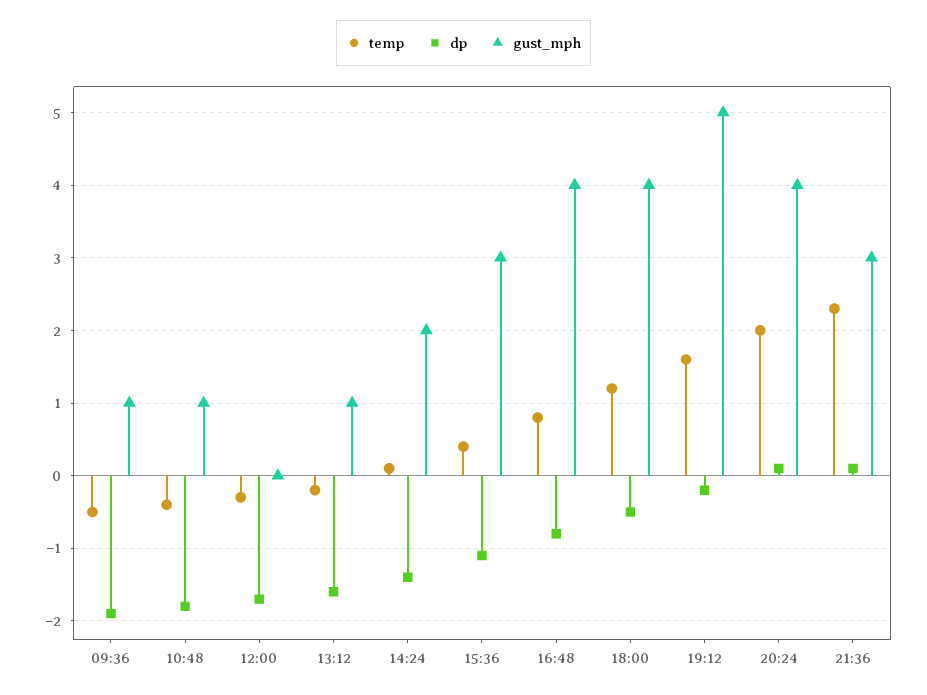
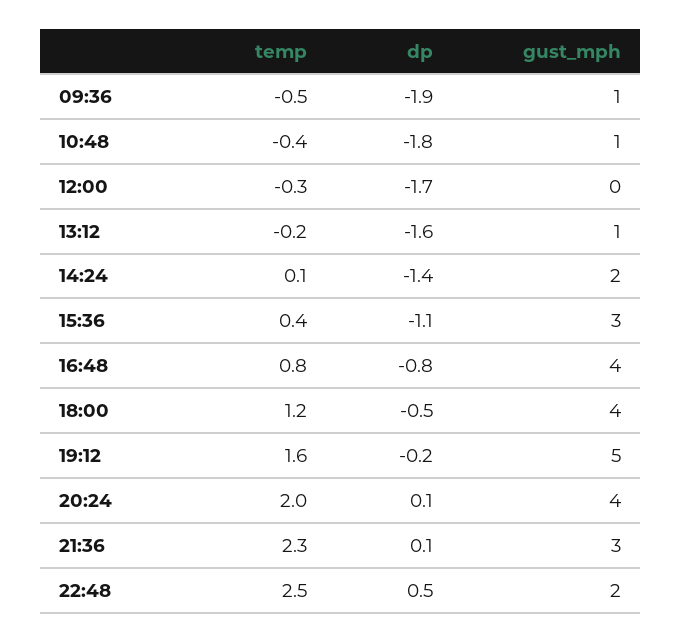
temp, 22:48: none -> 2.5
dp, 22:48: none -> 0.5
gust_mph, 22:48: none -> 2

